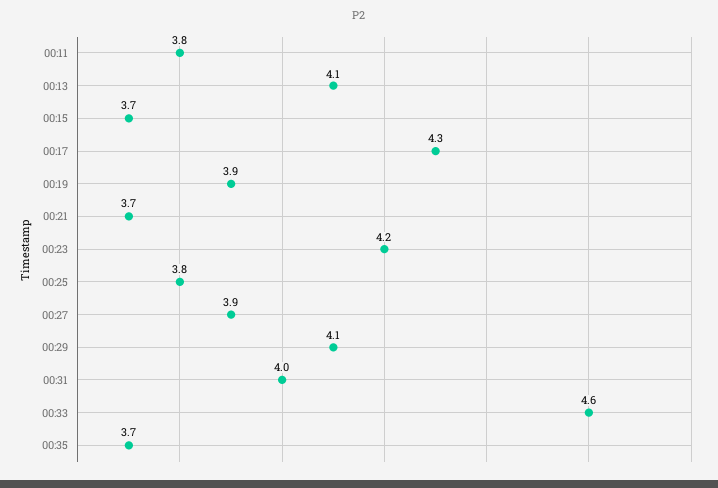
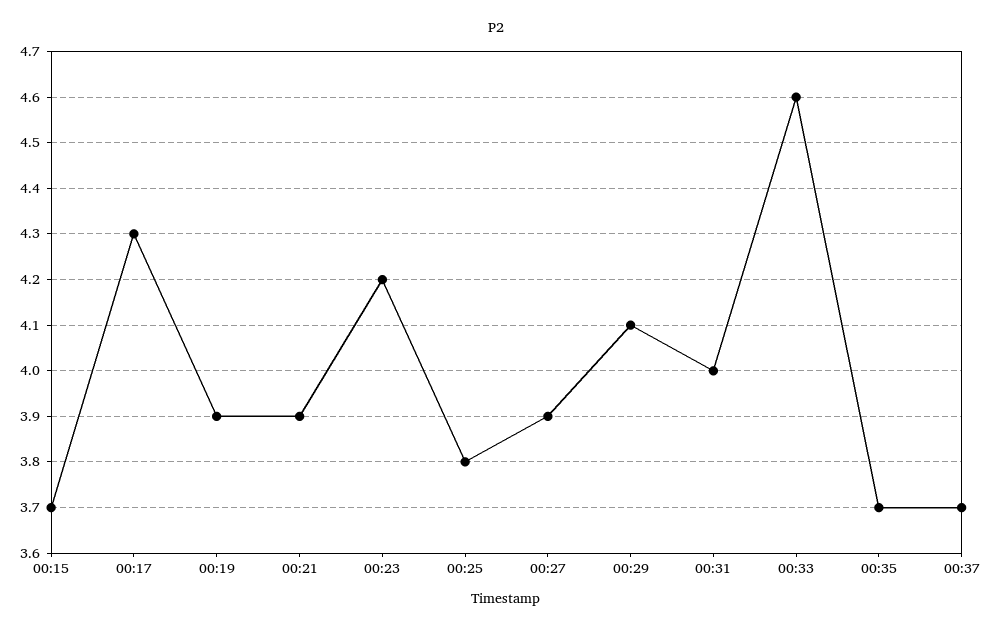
00:11: 3.8 -> none
00:13: 4.1 -> none
00:21: 3.7 -> 3.9
00:37: none -> 3.7

